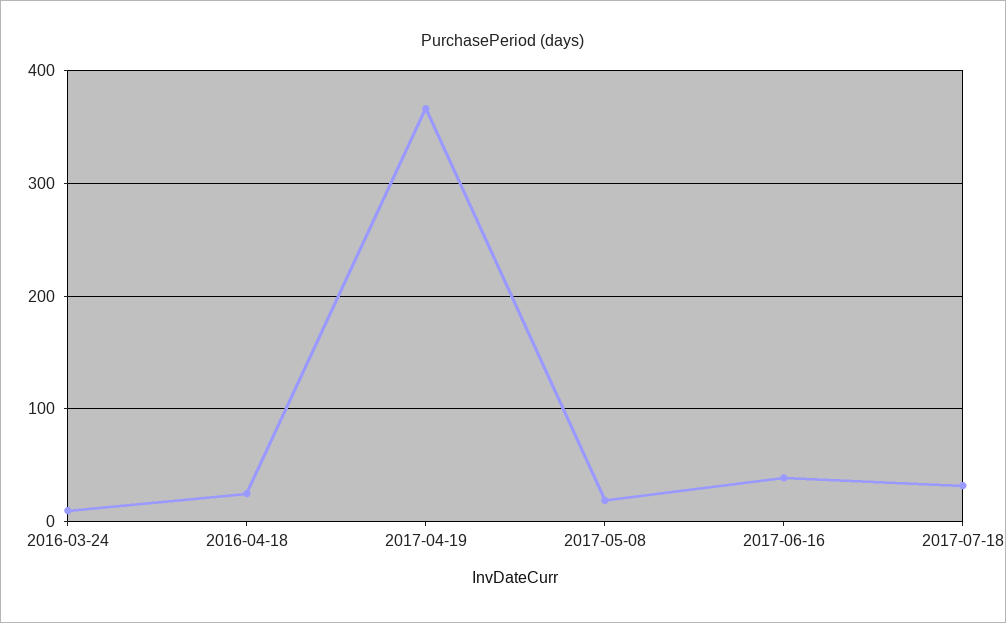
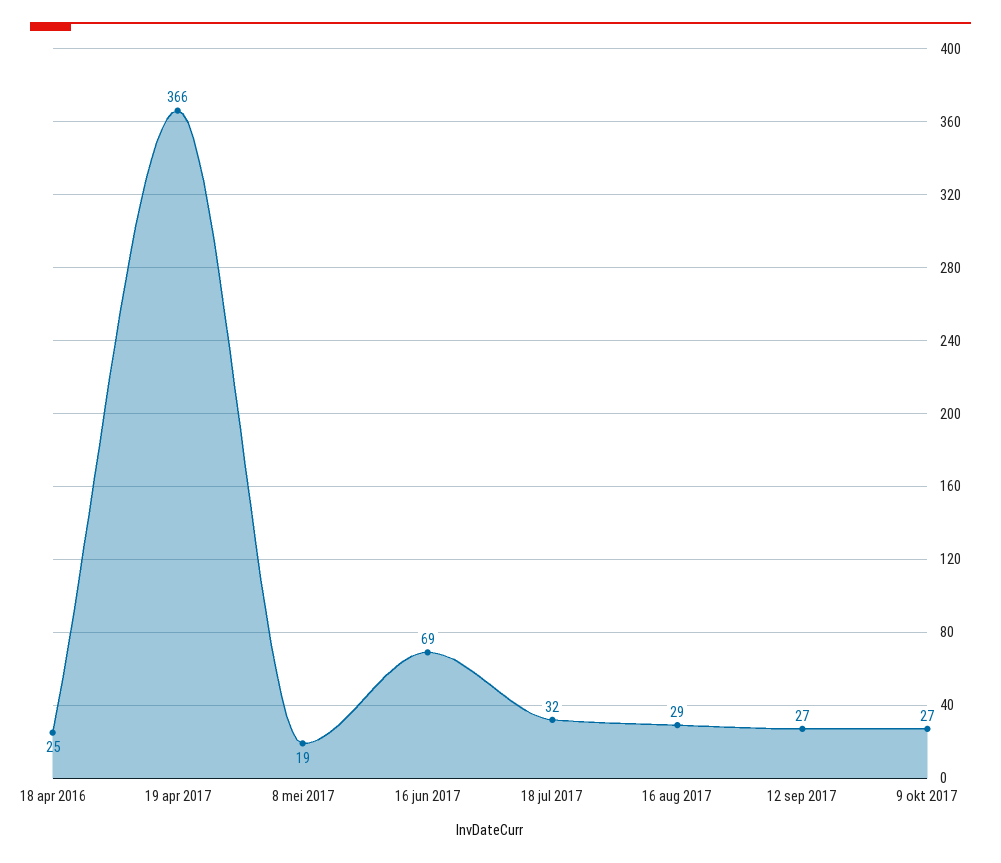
2016-03-24: 10 -> none
2017-06-16: 40 -> 69
16 aug 2017: none -> 29
12 sep 2017: none -> 27
9 okt 2017: none -> 27

